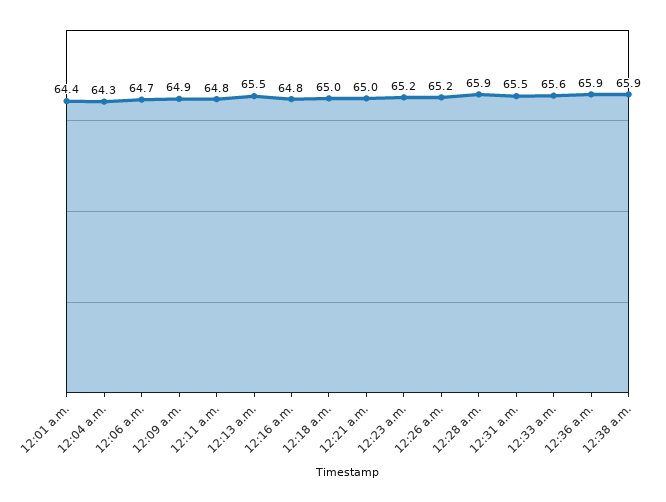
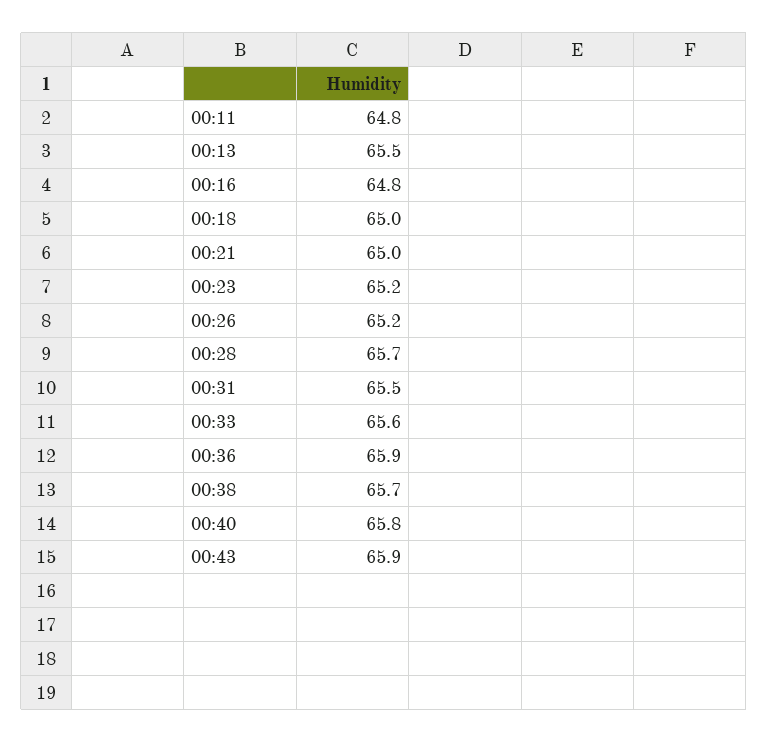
12:01 a.m.: 64.4 -> none
12:04 a.m.: 64.3 -> none
12:06 a.m.: 64.7 -> none
12:09 a.m.: 64.9 -> none
12:28 a.m.: 65.9 -> 65.7
12:38 a.m.: 65.9 -> 65.7
00:40: none -> 65.8
00:43: none -> 65.9

